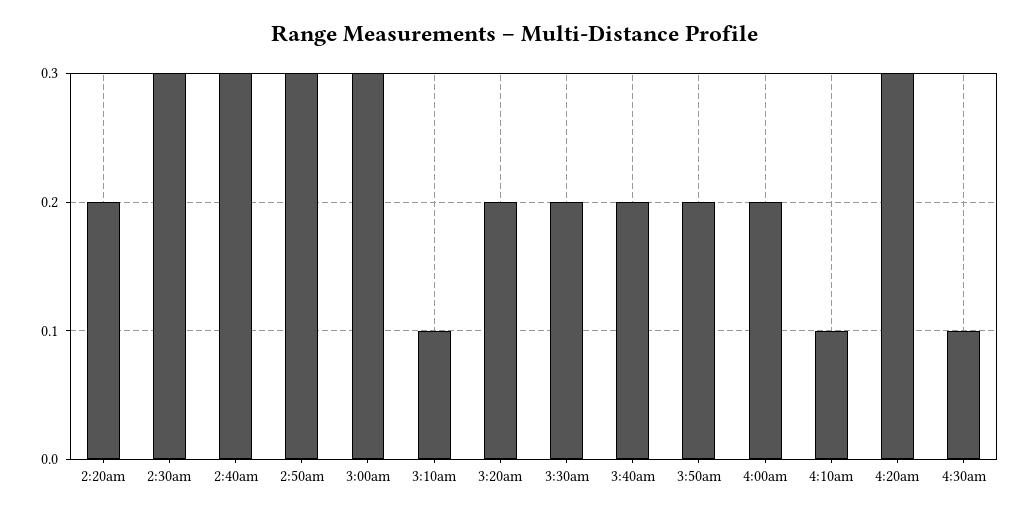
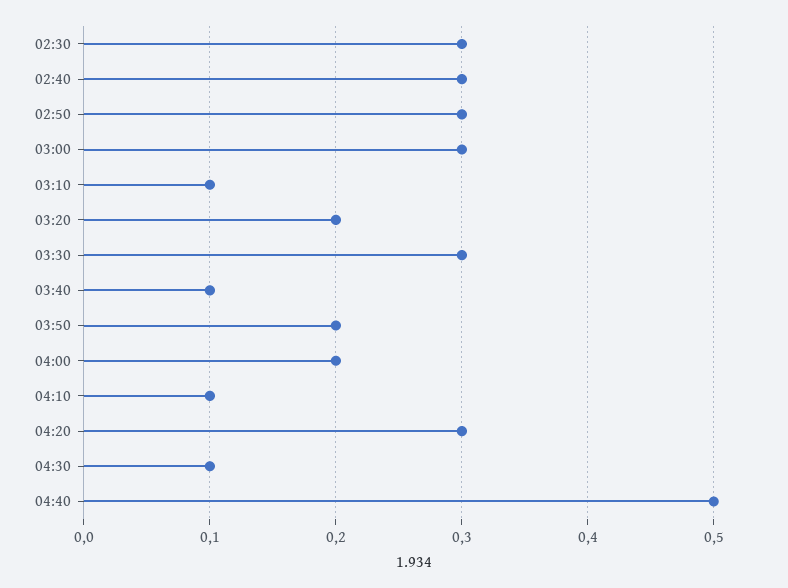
2:20am: 0.2 -> none
3:30am: 0.2 -> 0.3
3:40am: 0.2 -> 0.1
04:40: none -> 0.5

